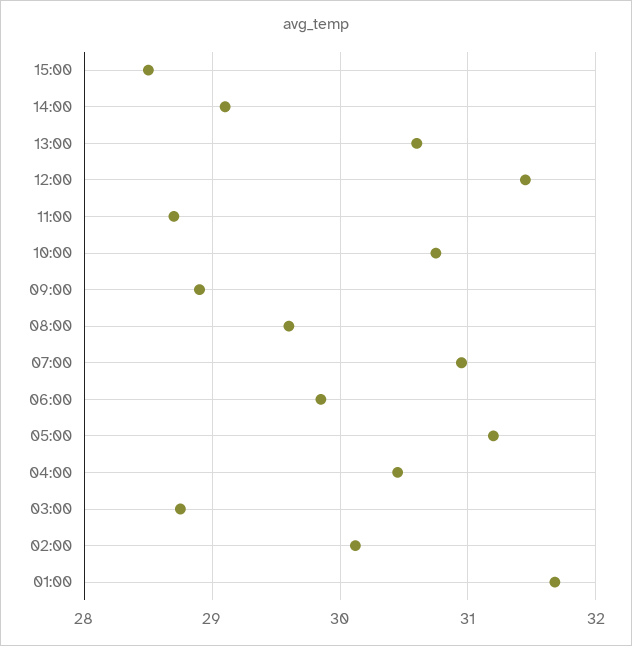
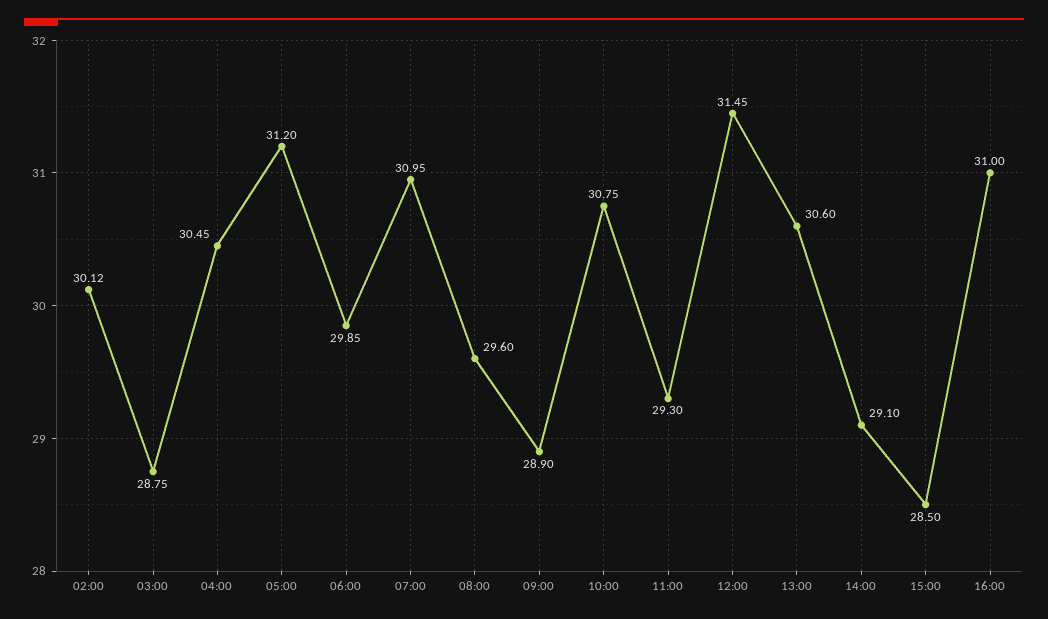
11:00: 28.7 -> 29.3
01:00: 31.7 -> none
16:00: none -> 31

